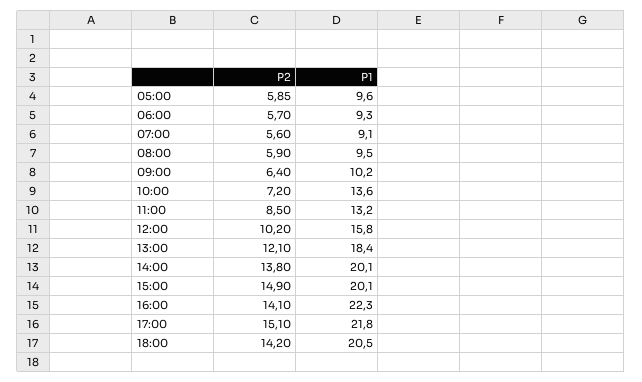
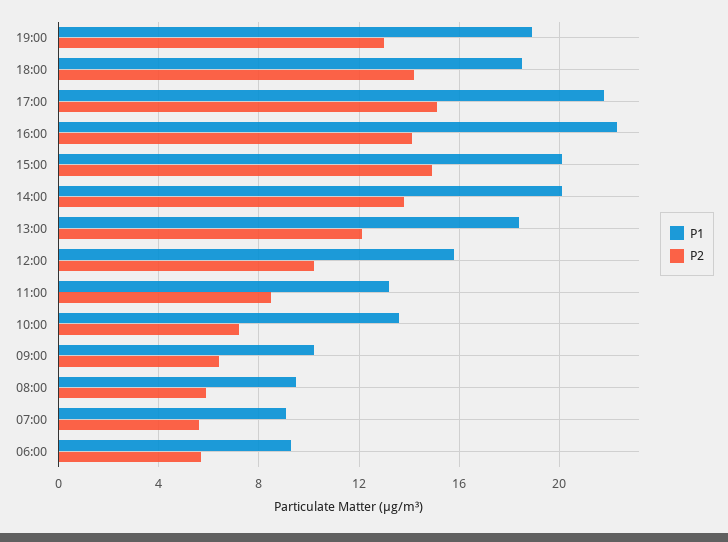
P2, 05:00: 5.85 -> none
P1, 05:00: 9.6 -> none
P1, 18:00: 20.5 -> 18.5
P1, 19:00: none -> 19
P2, 19:00: none -> 13

